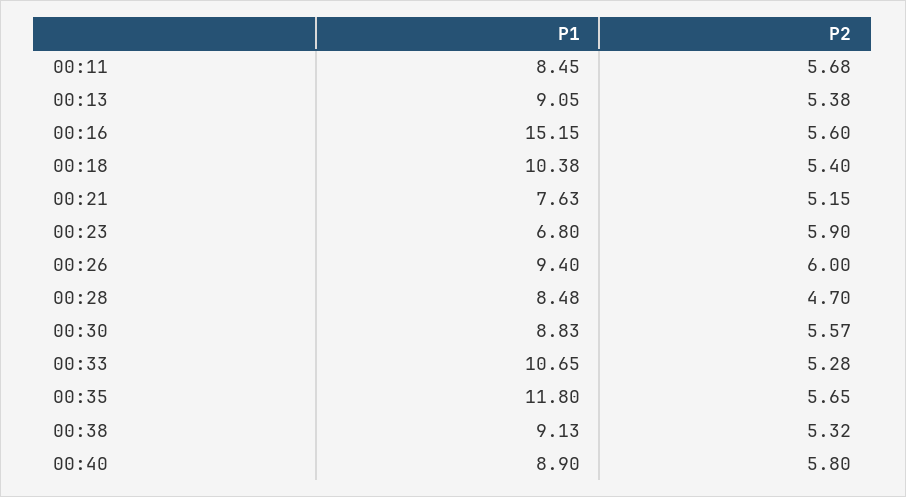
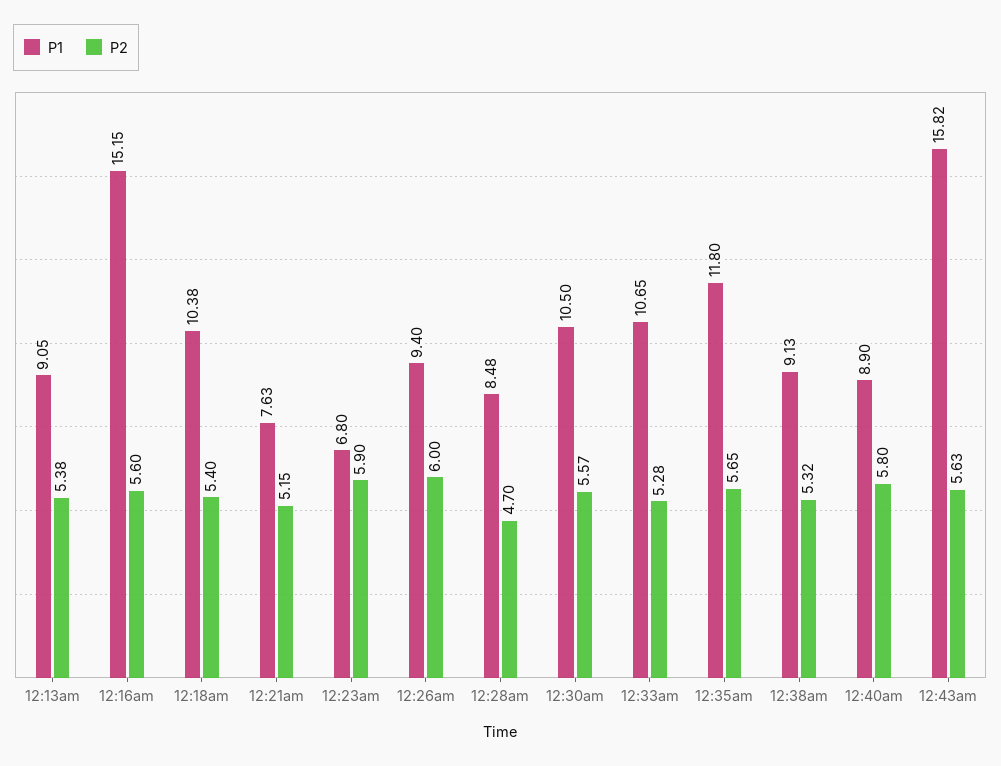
P1, 00:11: 8.45 -> none
P2, 00:11: 5.68 -> none
P1, 00:30: 8.83 -> 10.5
P1, 12:43am: none -> 15.82
P2, 12:43am: none -> 5.63

